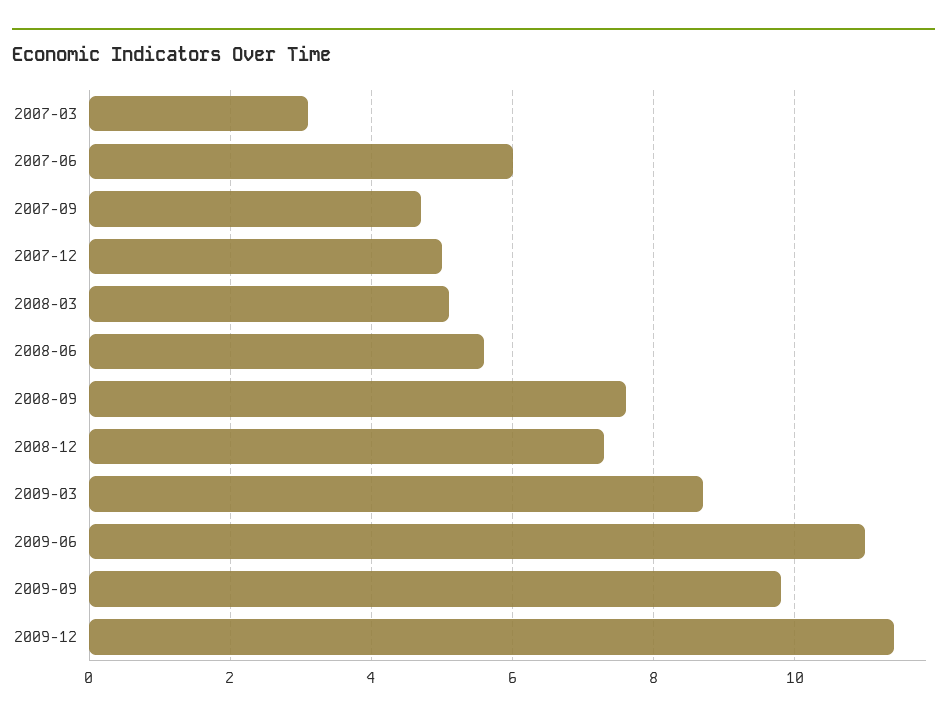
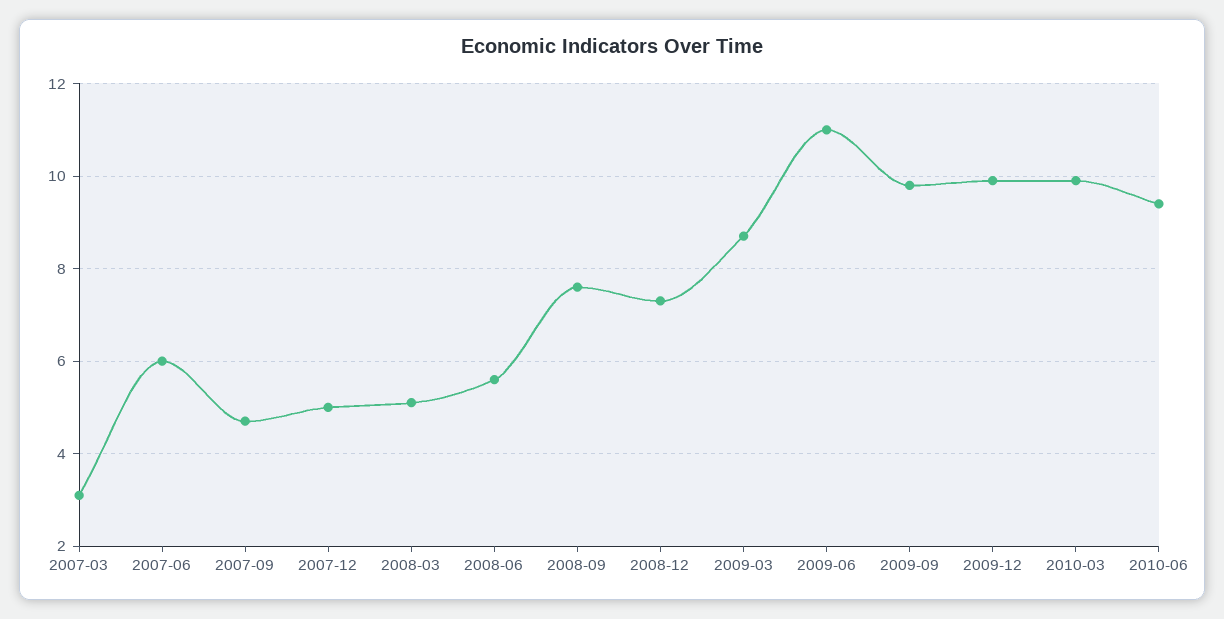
2009-12: 11.5 -> 10
2010-03: none -> 10
2010-06: none -> 9.5

